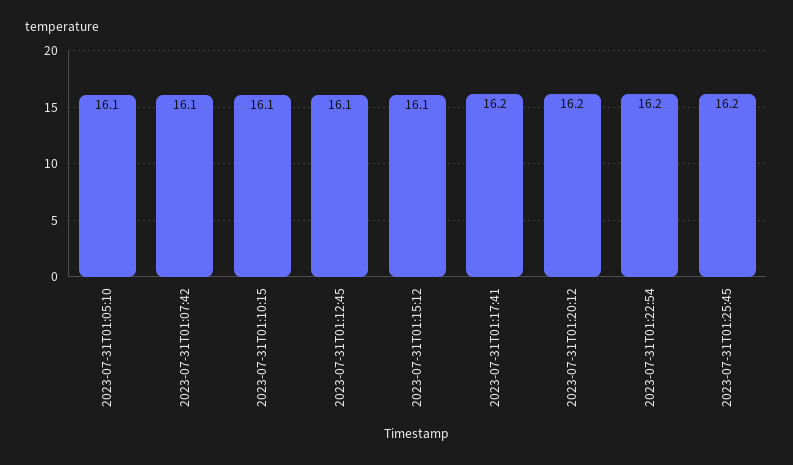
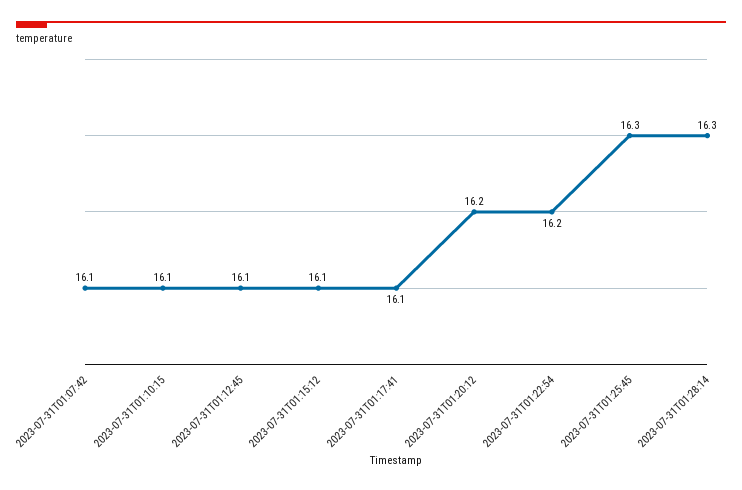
2023-07-31T01:05:10: 16.1 -> none
2023-07-31T01:17:41: 16.2 -> 16.1
2023-07-31T01:25:45: 16.2 -> 16.3
2023-07-31T01:28:14: none -> 16.3

